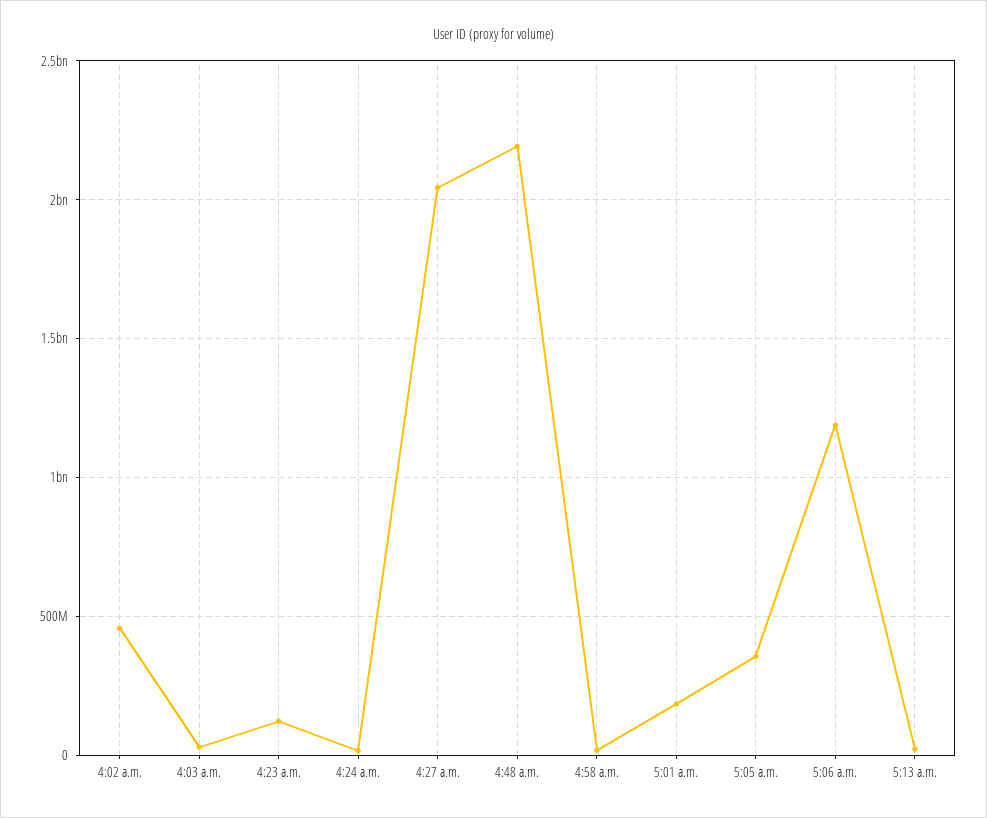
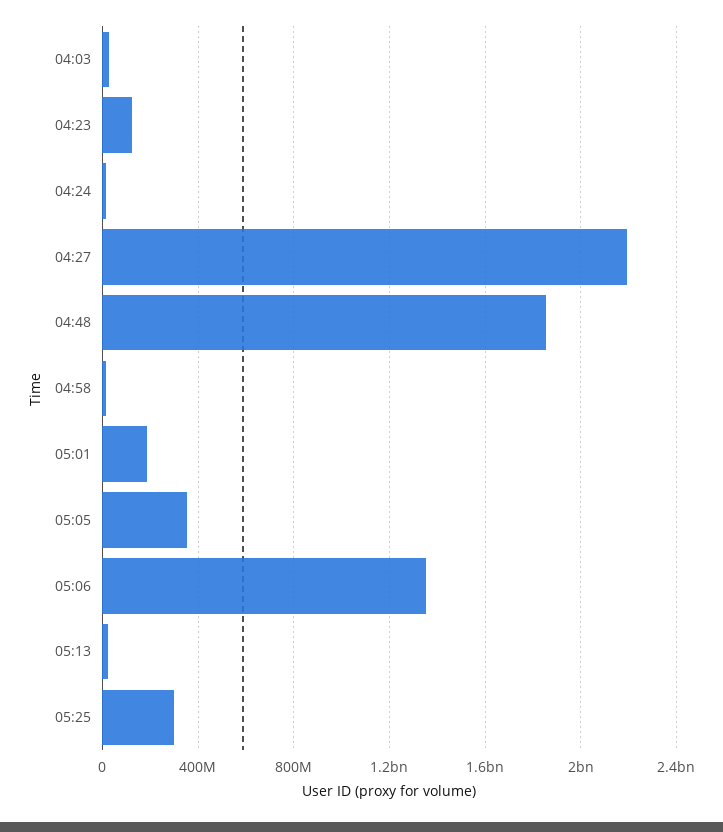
4:02 a.m.: 450000000 -> none
4:27 a.m.: 2050000000 -> 2200000000
4:48 a.m.: 2200000000 -> 1850000000
5:06 a.m.: 1200000000 -> 1350000000
05:25: none -> 300000000

